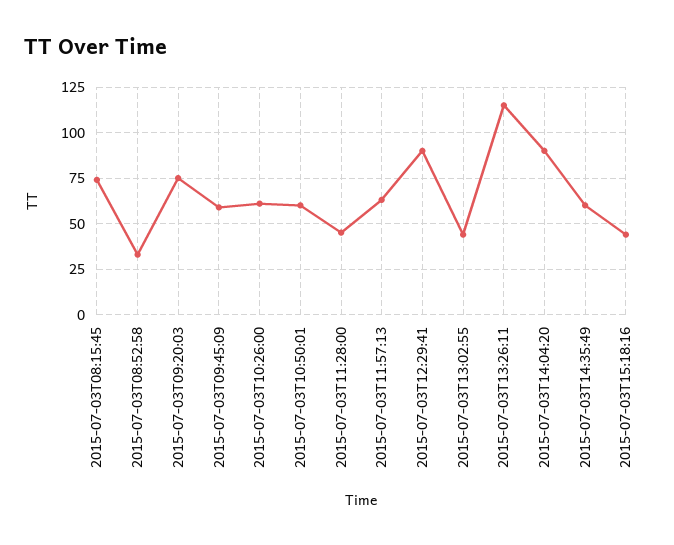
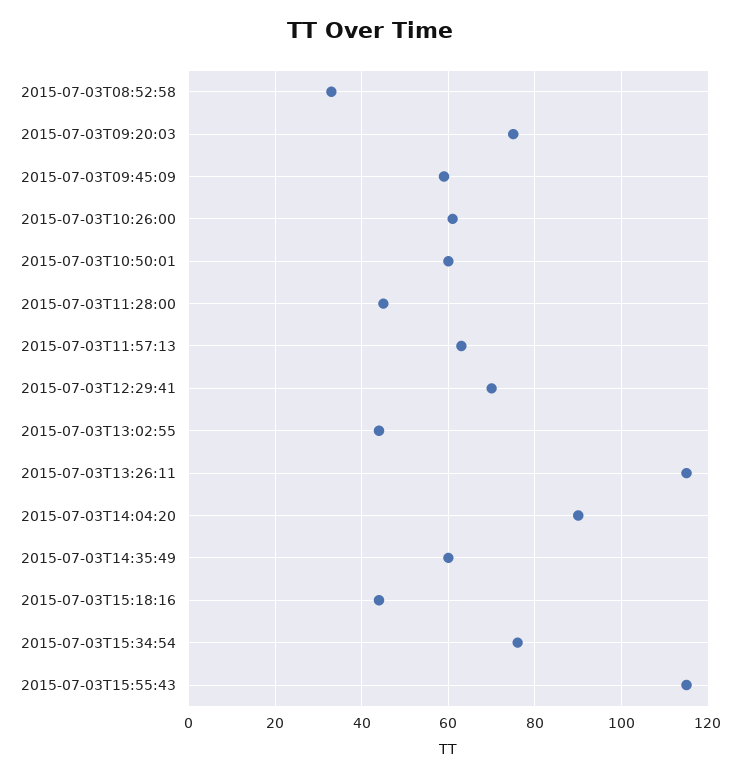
2015-07-03T08:15:45: 75 -> none
2015-07-03T12:29:41: 90 -> 70
2015-07-03T15:34:54: none -> 75
2015-07-03T15:55:43: none -> 115

